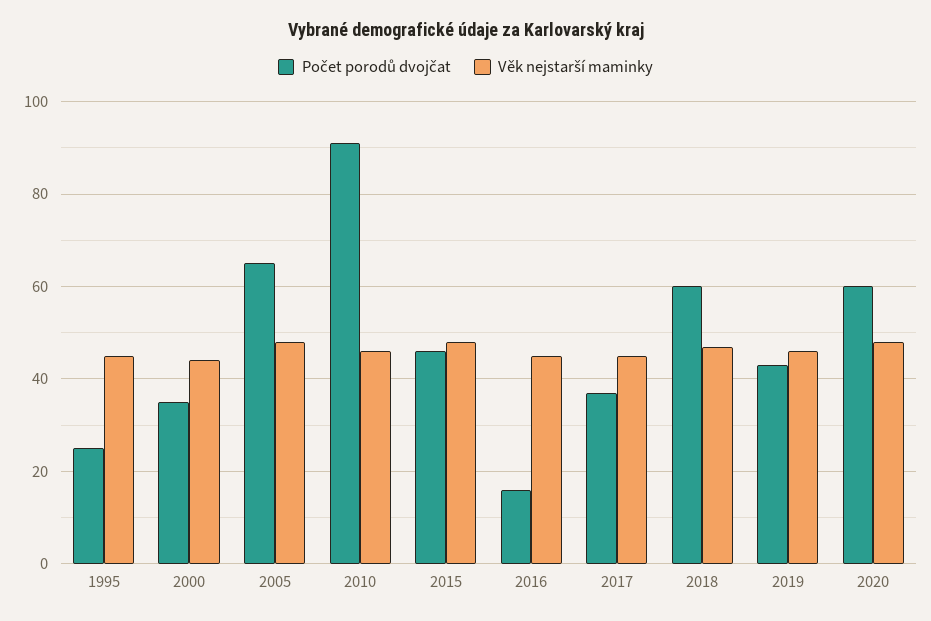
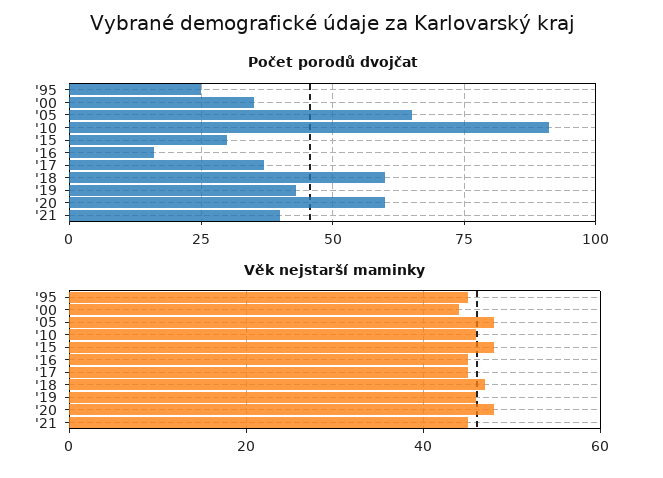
Počet porodů dvojčat, 2015: 45 -> 30
Počet porodů dvojčat, '21: none -> 40
Věk nejstarší maminky, '21: none -> 45

